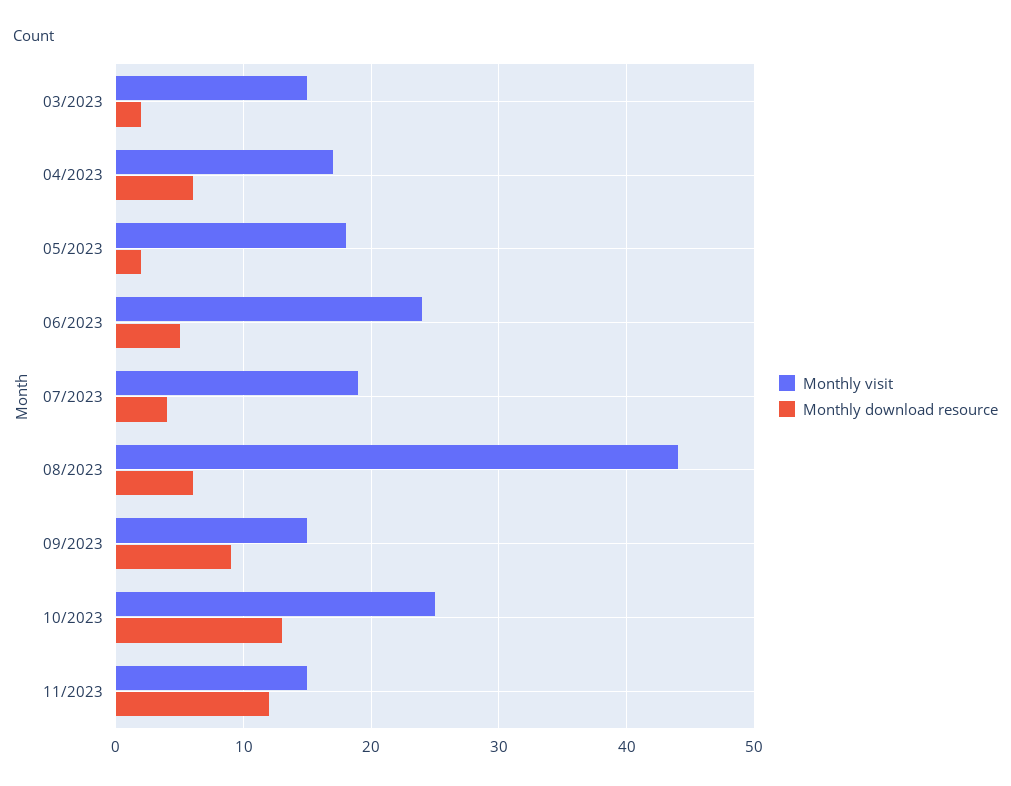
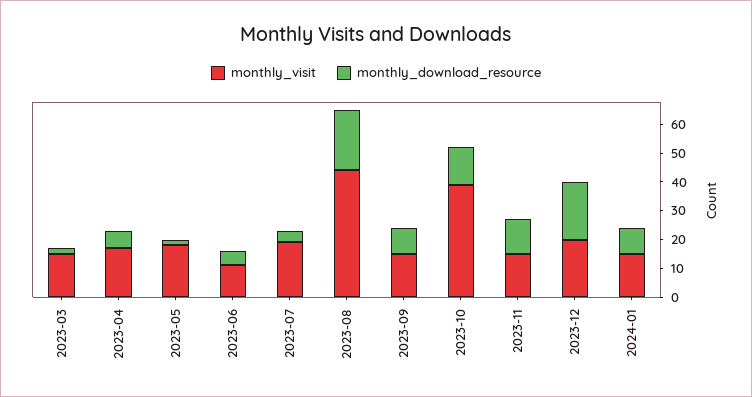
Monthly visit, 06/2023: 24 -> 10
Monthly download resource, 08/2023: 6 -> 20
Monthly visit, 10/2023: 25 -> 40
Monthly visit, 2023-12: none -> 20
Monthly download resource, 2023-12: none -> 20
Monthly visit, 2024-01: none -> 15
Monthly download resource, 2024-01: none -> 10

